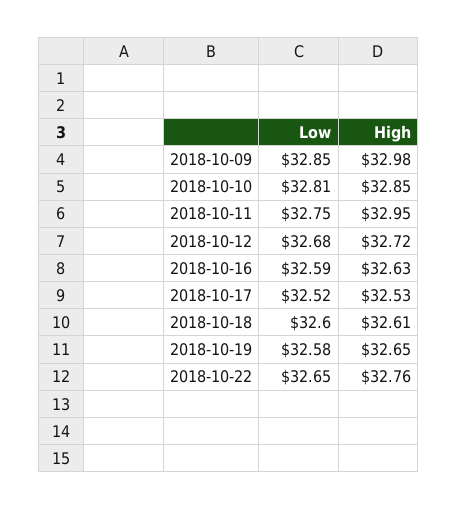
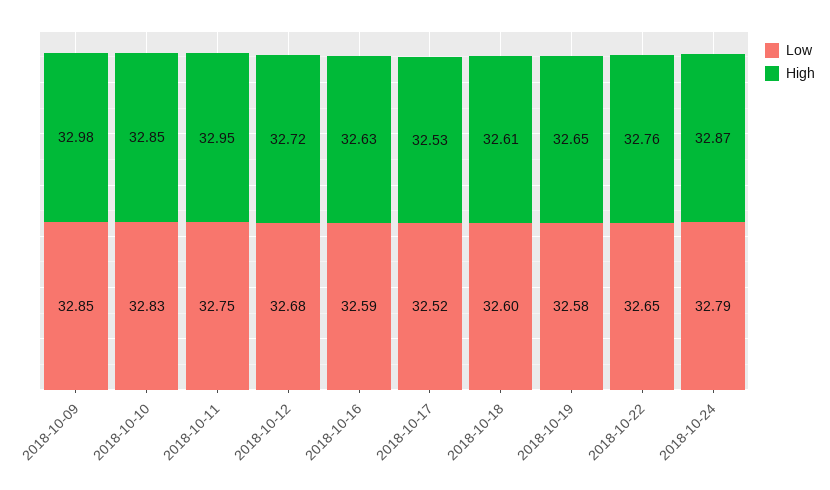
Low, 2018-10-10: 32.81 -> 32.83
Low, 2018-10-24: none -> 32.79
High, 2018-10-24: none -> 32.87

